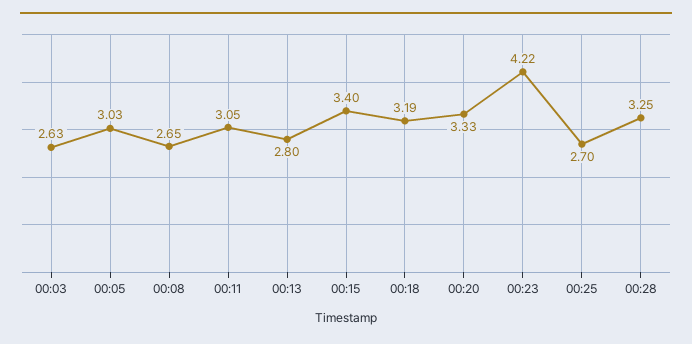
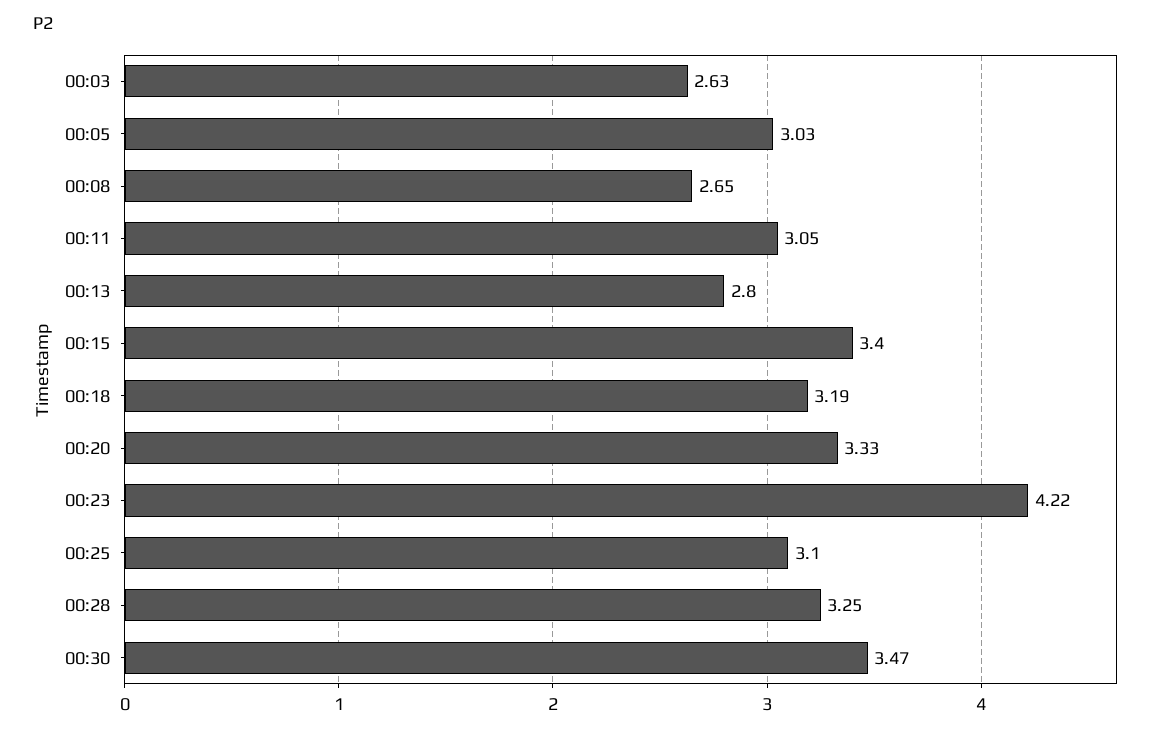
00:25: 2.7 -> 3.1
00:30: none -> 3.47

